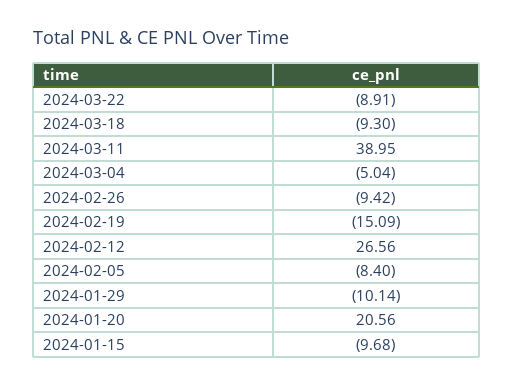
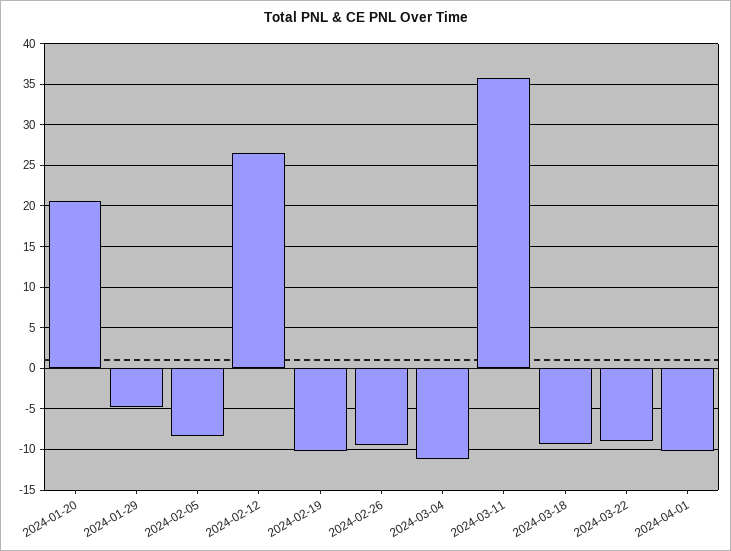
2024-03-11: 38.95 -> 36
2024-03-04: -5.04 -> -11
2024-02-19: -15.09 -> -10
2024-01-29: -10.14 -> -5
2024-01-15: -9.68 -> none
2024-04-01: none -> -10

